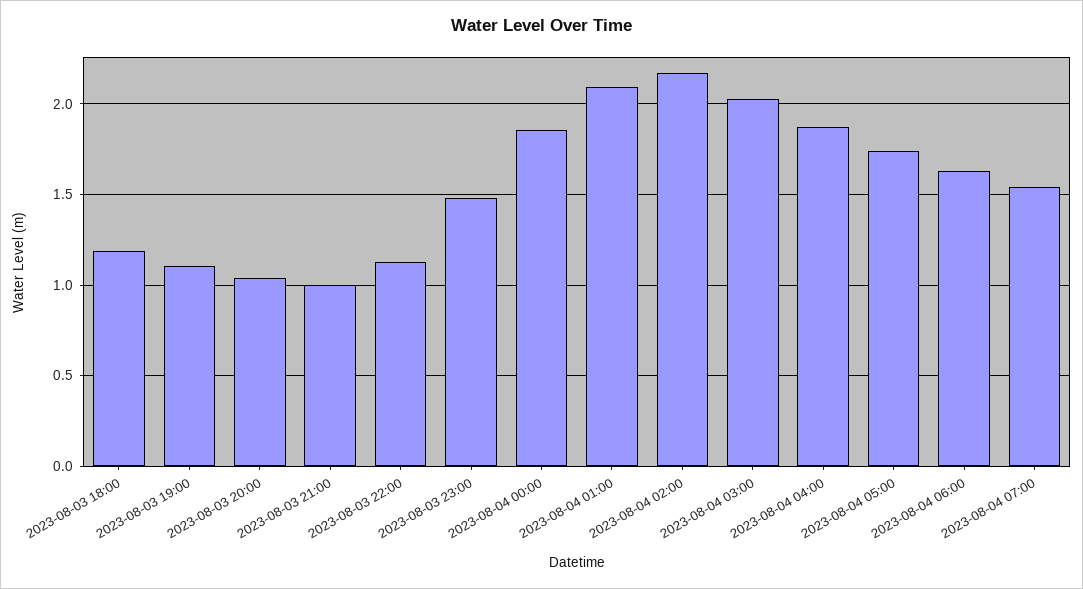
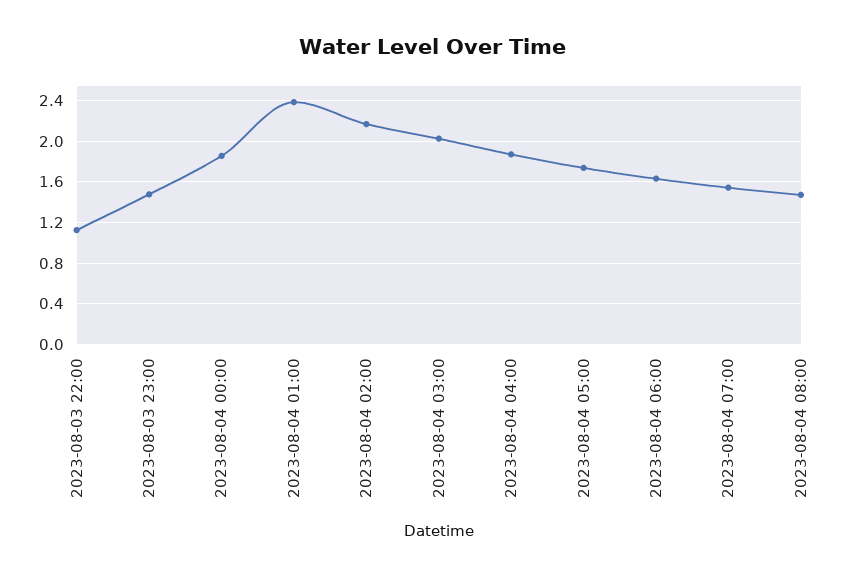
2023-08-03 18:00: 1.2 -> none
2023-08-03 19:00: 1.1 -> none
2023-08-03 20:00: 1.05 -> none
2023-08-03 21:00: 1 -> none
2023-08-04 01:00: 2.1 -> 2.4
2023-08-04 08:00: none -> 1.5

